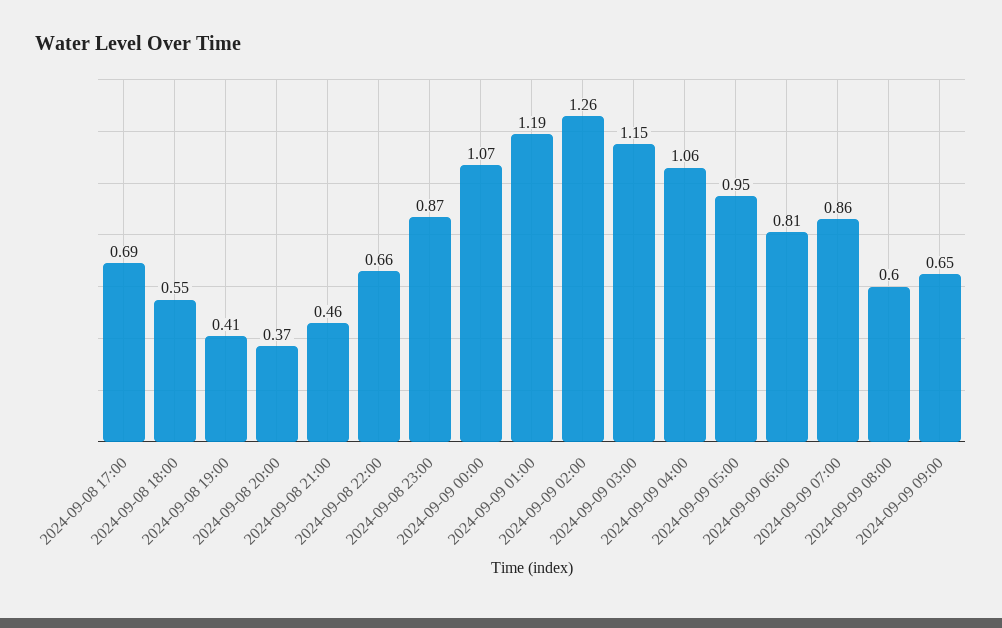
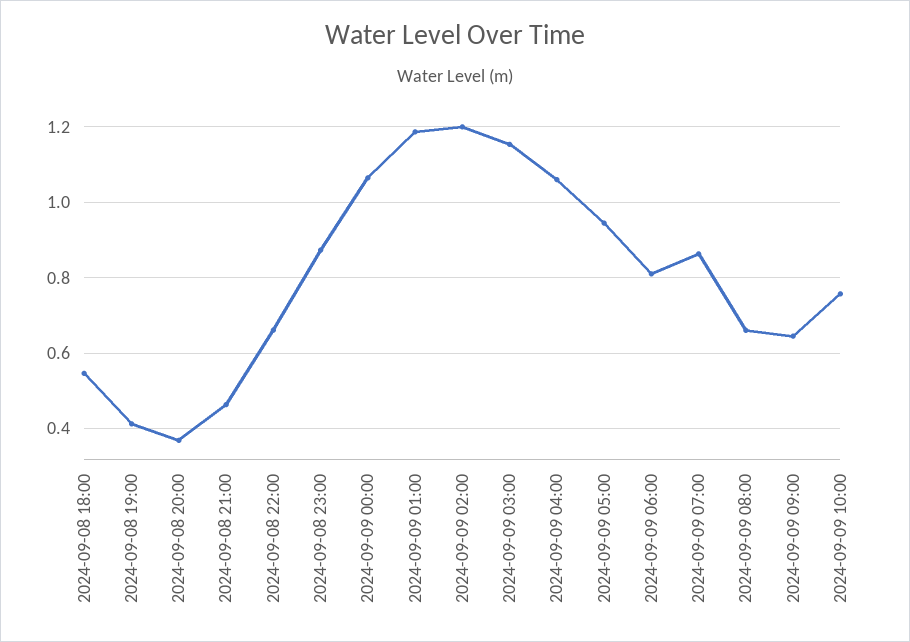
2024-09-08 17:00: 0.69 -> none
2024-09-09 02:00: 1.26 -> 1.2
2024-09-09 08:00: 0.6 -> 0.66
2024-09-09 10:00: none -> 0.76

